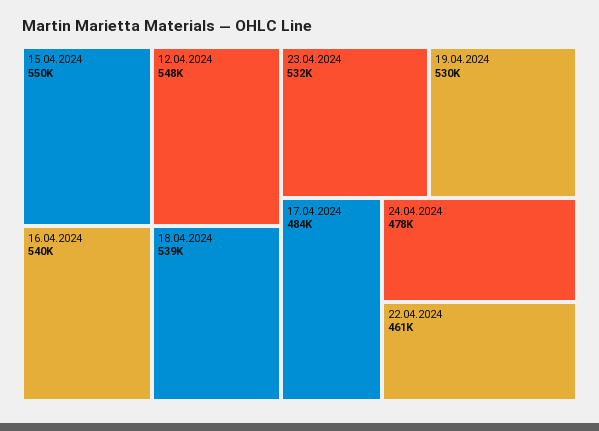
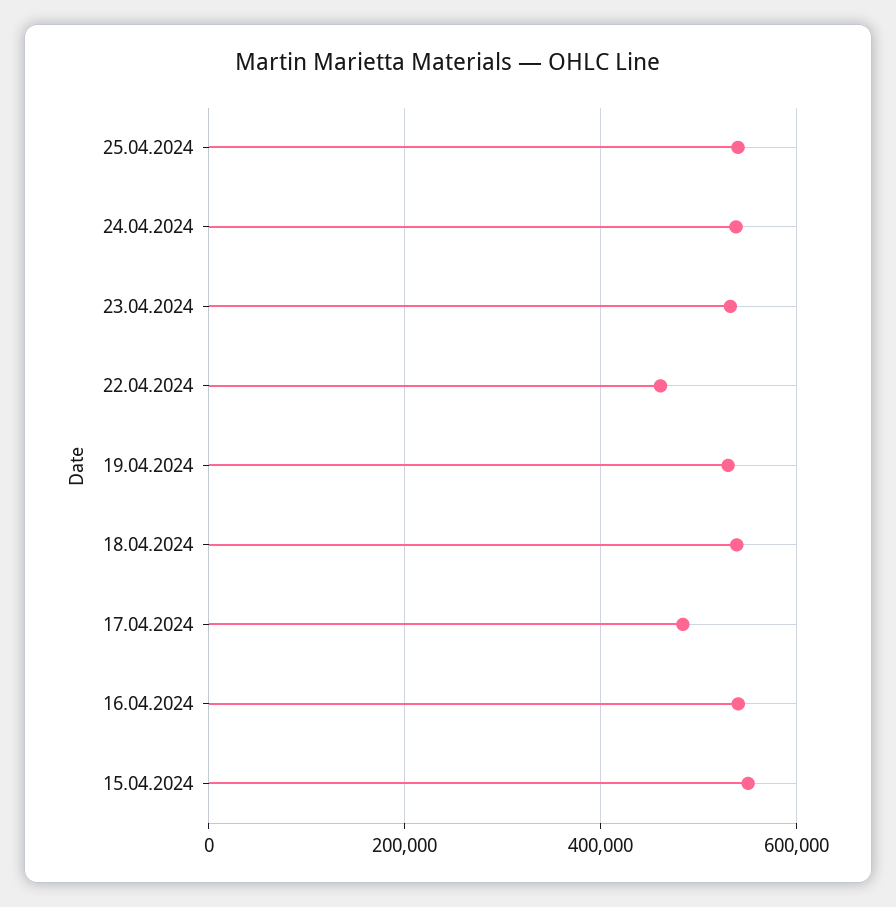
12.04.2024: 548000 -> none
24.04.2024: 478000 -> 540000
25.04.2024: none -> 540000

